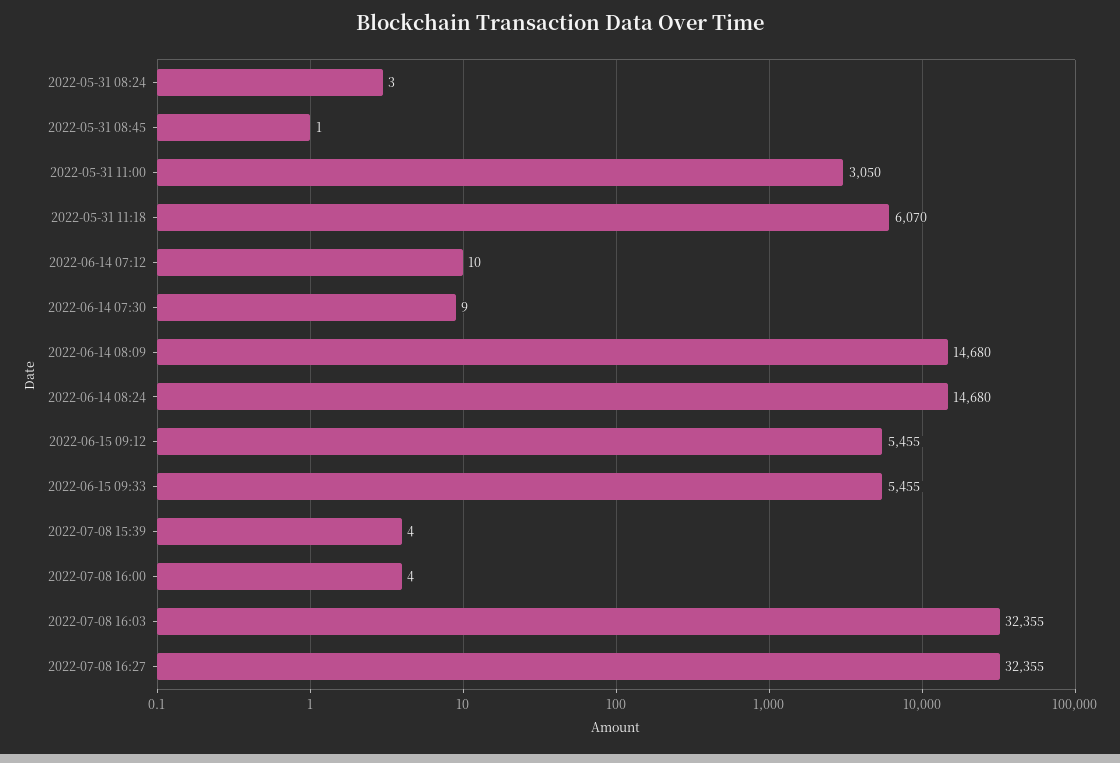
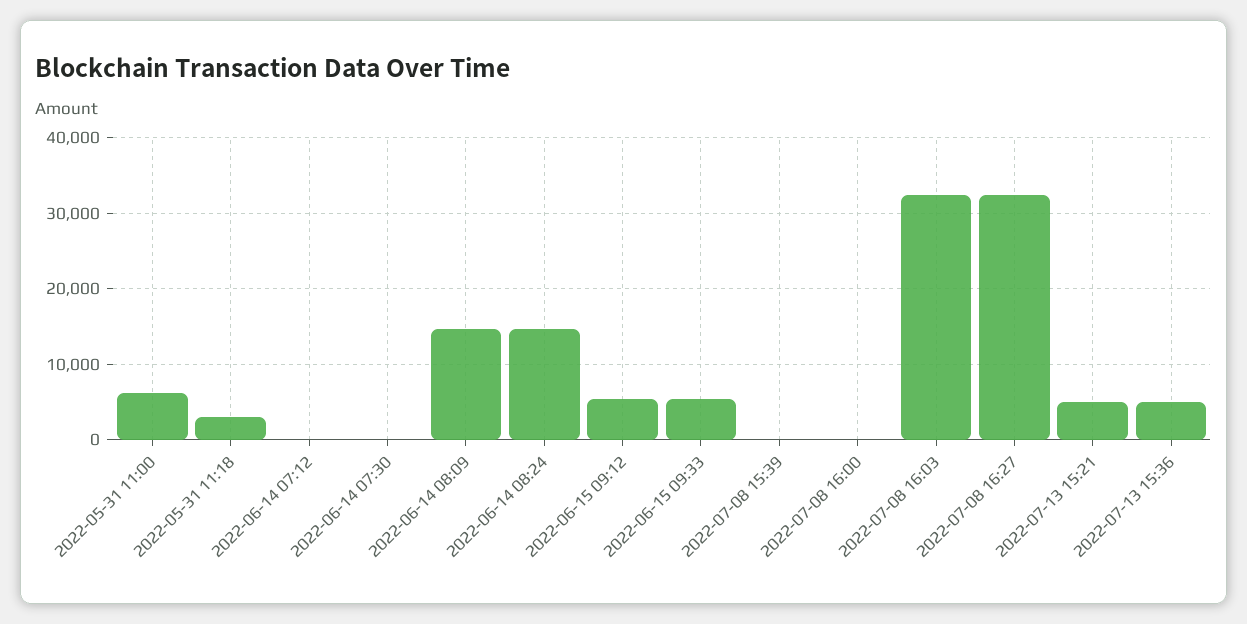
2022-05-31 08:24: 3 -> none
2022-05-31 08:45: 1 -> none
2022-05-31 11:00: 3050 -> 6000
2022-05-31 11:18: 6070 -> 3000
2022-07-13 15:21: none -> 5000
2022-07-13 15:36: none -> 5000

